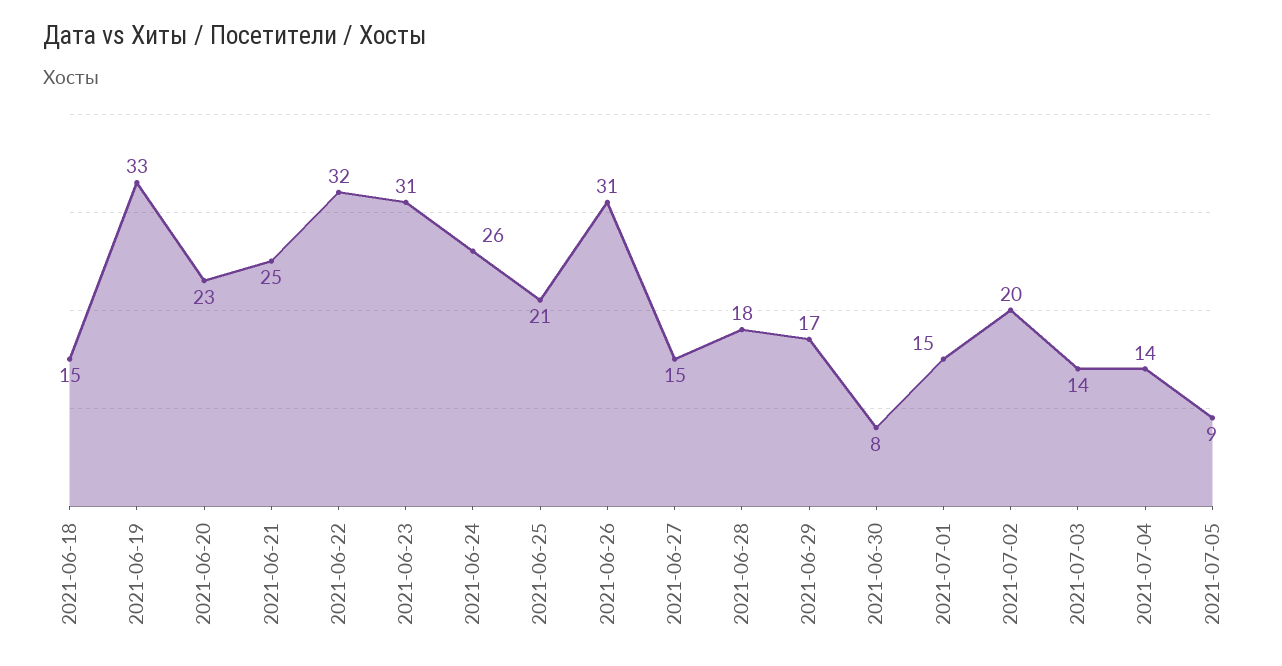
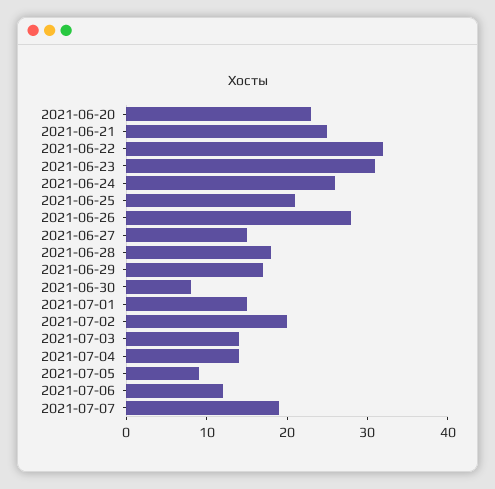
2021-06-18: 15 -> none
2021-06-19: 33 -> none
2021-06-26: 31 -> 28
2021-07-06: none -> 12
2021-07-07: none -> 19

